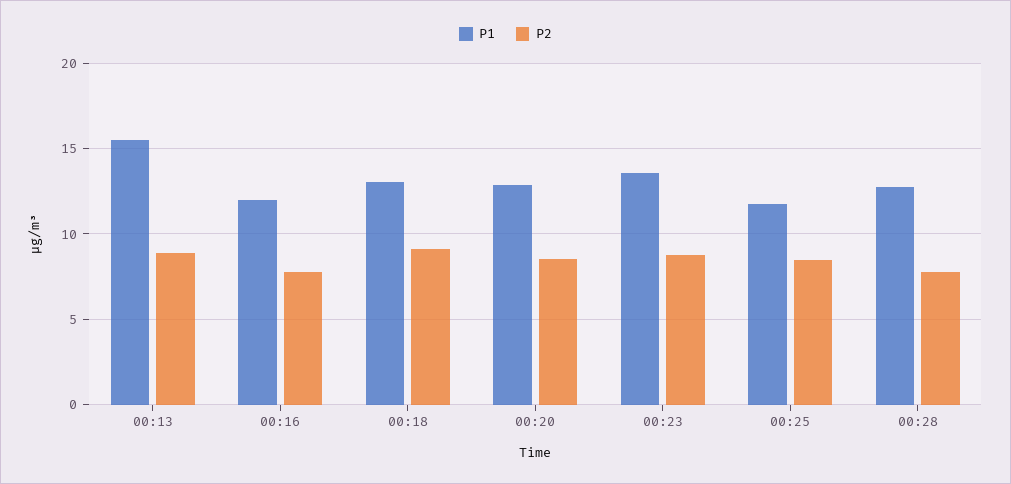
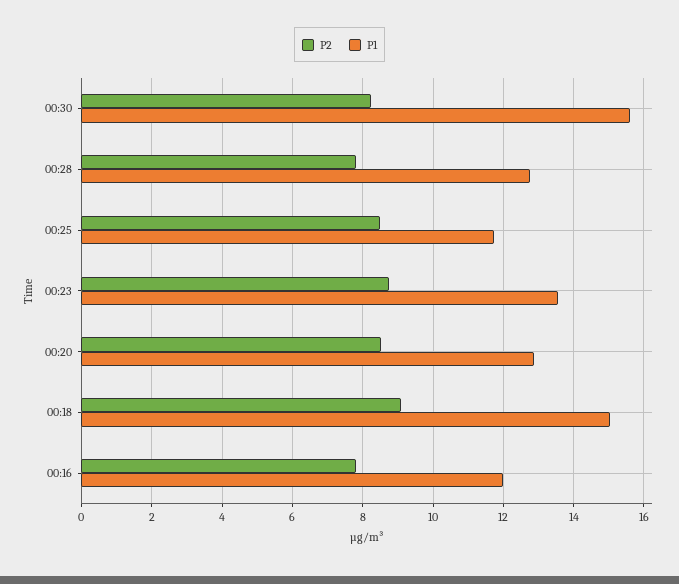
P1, 00:13: 15.5 -> none
P2, 00:13: 9 -> none
P1, 00:18: 13 -> 15
P2, 00:30: none -> 8.2
P1, 00:30: none -> 15.6

